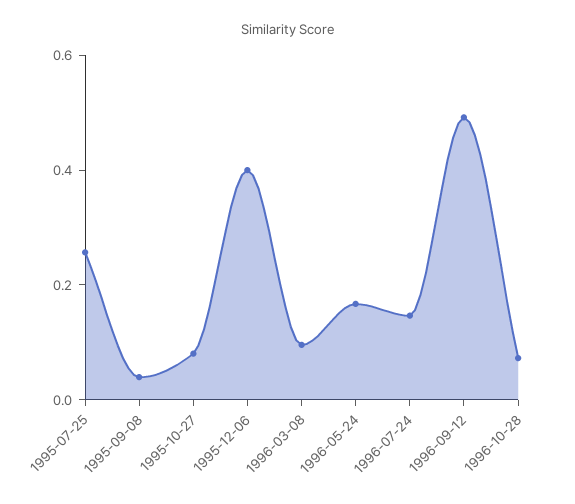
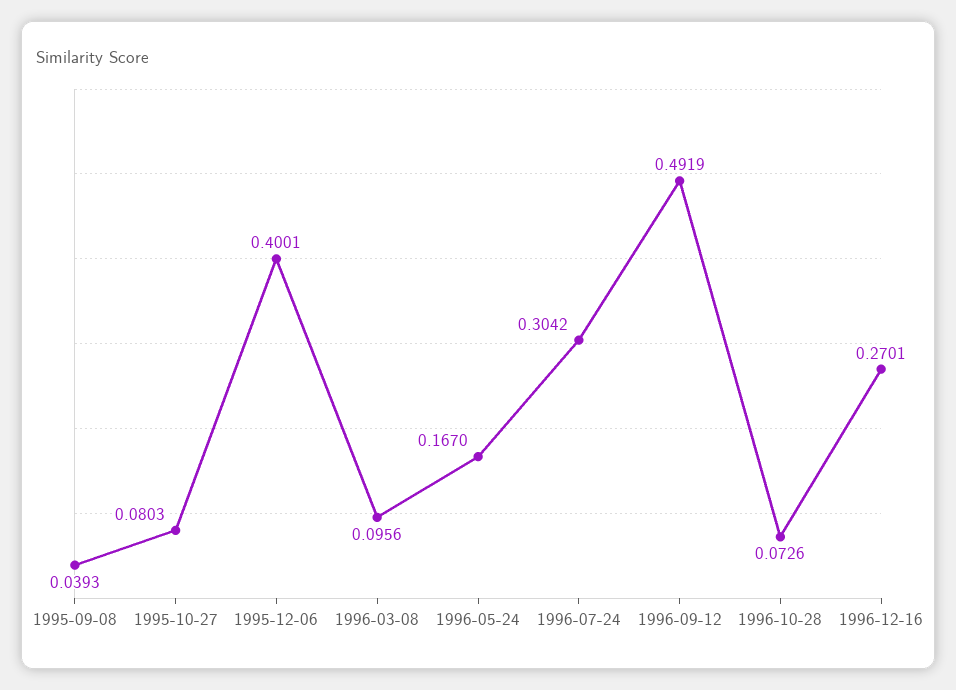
1995-07-25: 0.25 -> none
1996-07-24: 0.15 -> 0.3042
1996-12-16: none -> 0.2701

